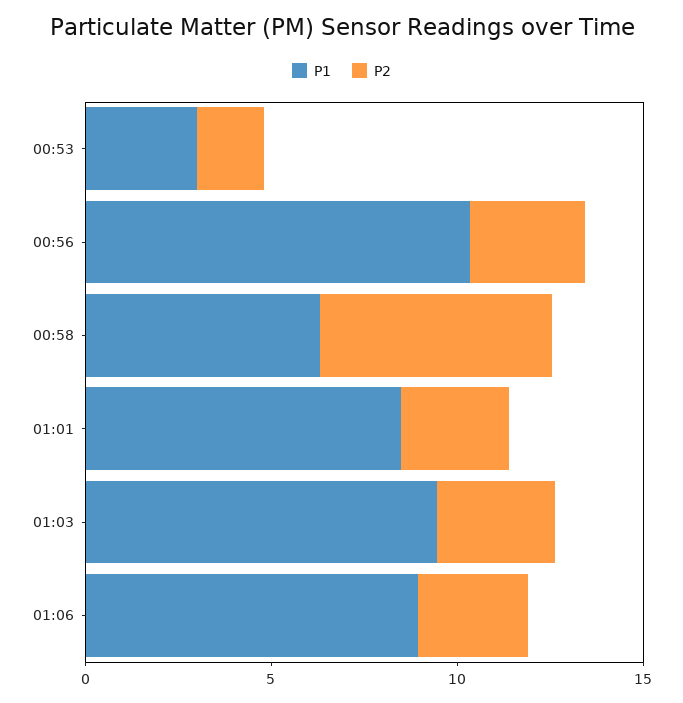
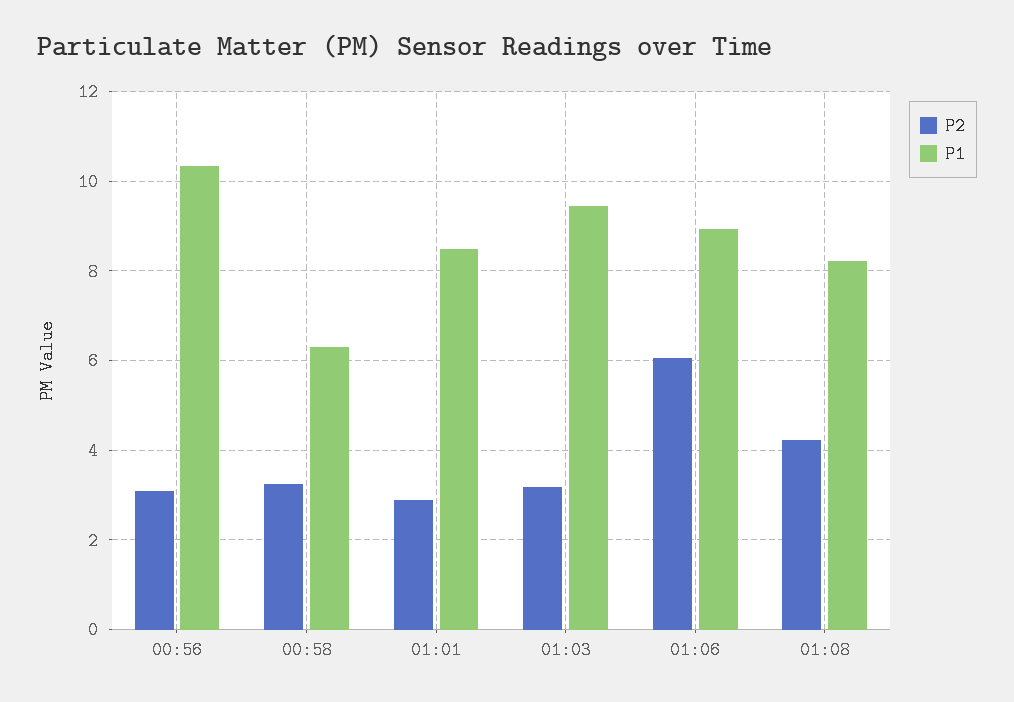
P1, 00:53: 3 -> none
P2, 00:53: 2 -> none
P2, 00:58: 6 -> 3.2
P2, 01:06: 3 -> 6
P2, 01:08: none -> 4.2
P1, 01:08: none -> 8.2

